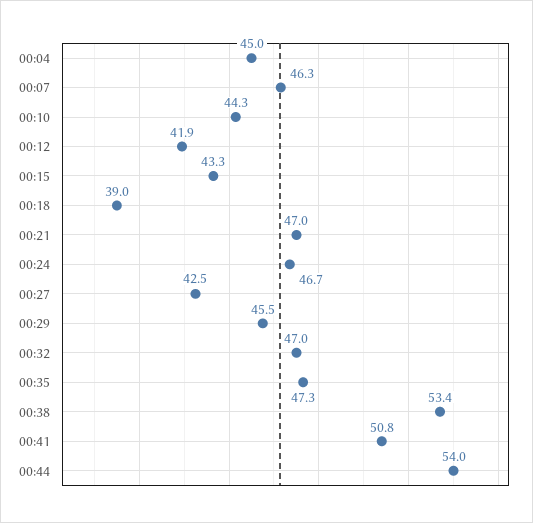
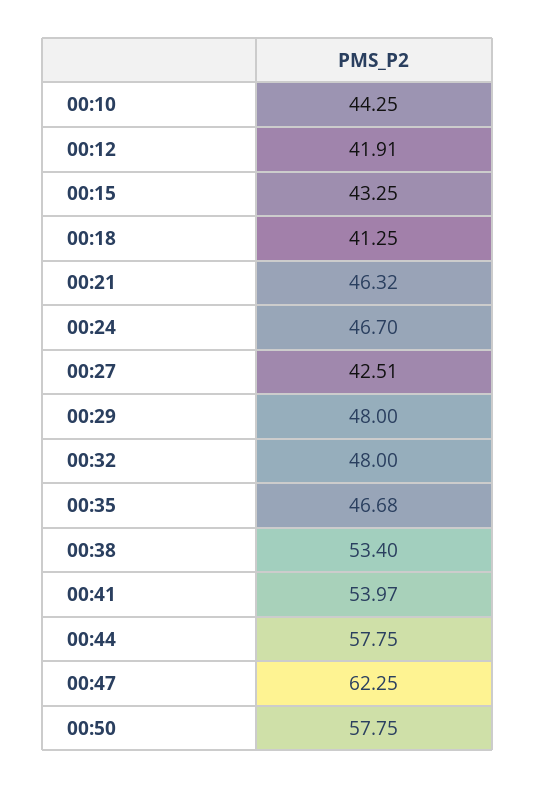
00:04: 45 -> none
00:07: 46.3 -> none
00:18: 39 -> 41.25
00:21: 47 -> 46.32
00:29: 45.5 -> 48
00:32: 47 -> 48
00:35: 47.3 -> 46.68
00:41: 50.8 -> 53.97
00:44: 54 -> 57.75
00:47: none -> 62.25
00:50: none -> 57.75

